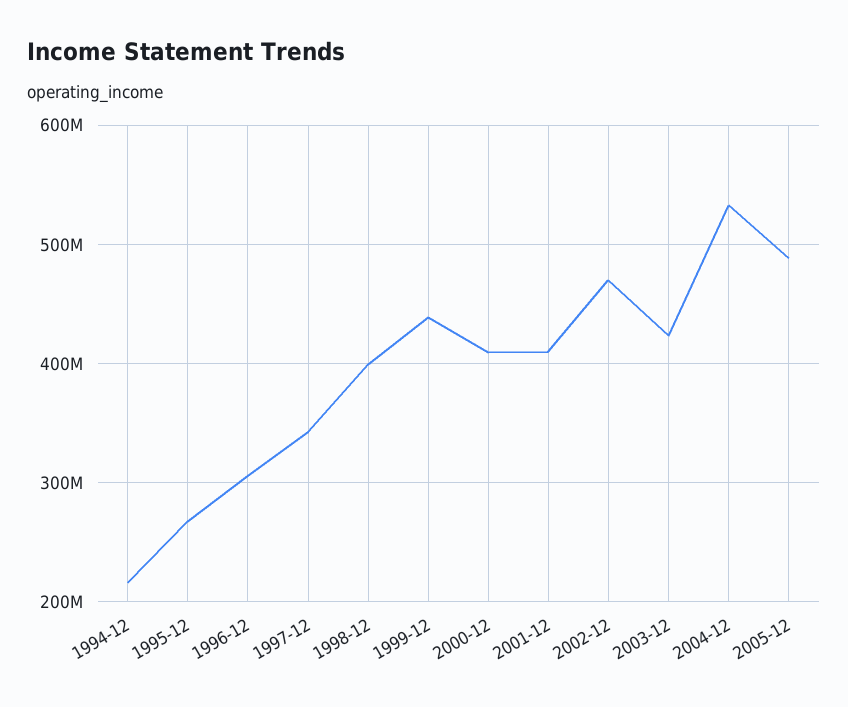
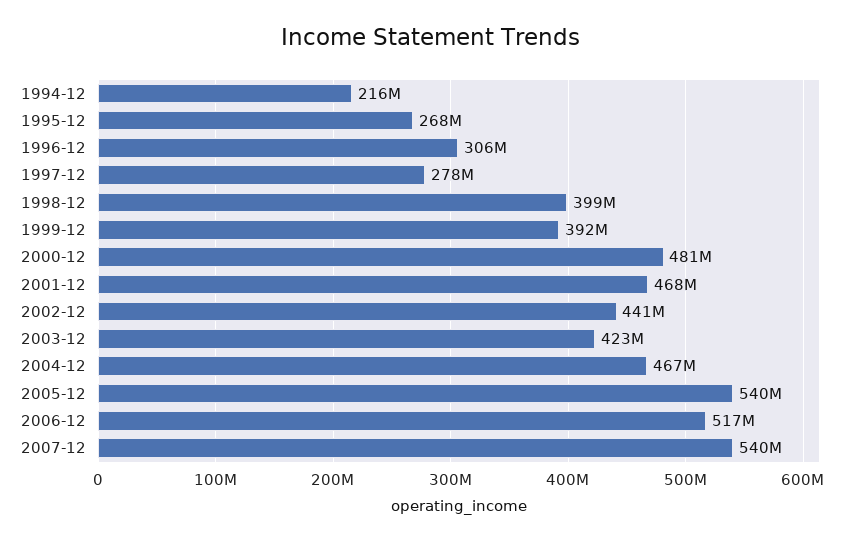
1997-12: 340000000 -> 278000000
1999-12: 440000000 -> 392000000
2000-12: 410000000 -> 481000000
2001-12: 410000000 -> 468000000
2002-12: 470000000 -> 441000000
2004-12: 530000000 -> 467000000
2005-12: 490000000 -> 540000000
2006-12: none -> 517000000
2007-12: none -> 540000000

